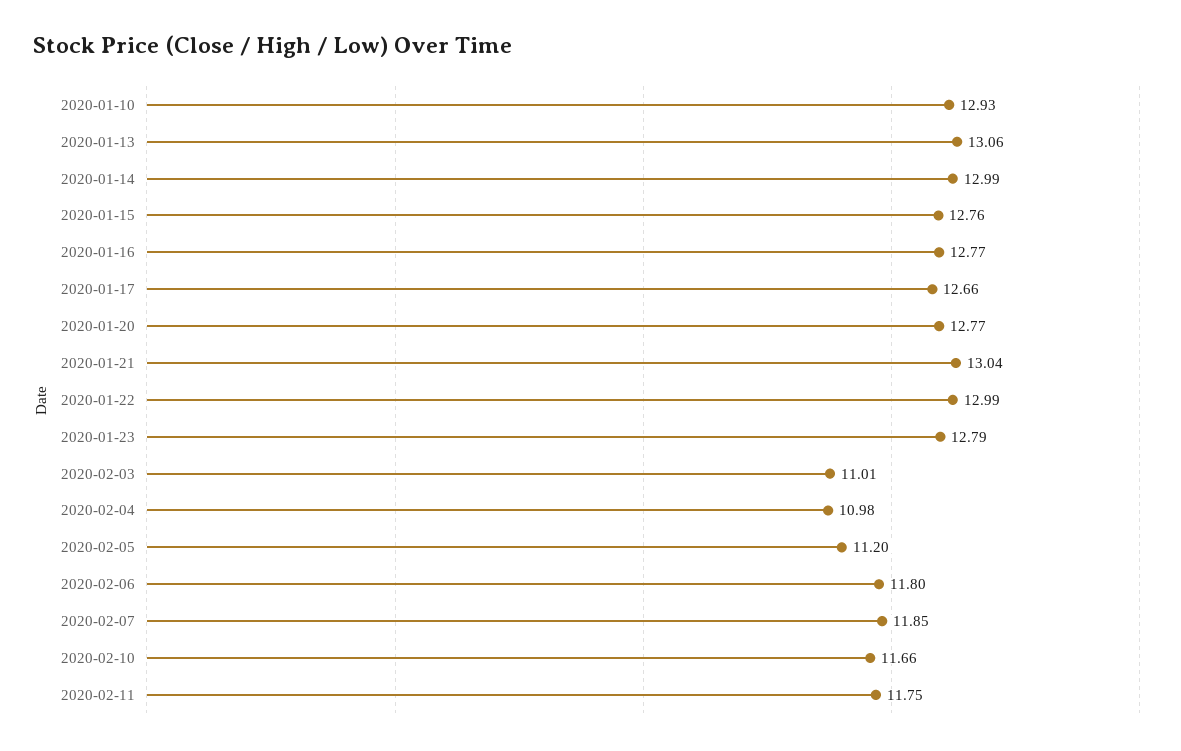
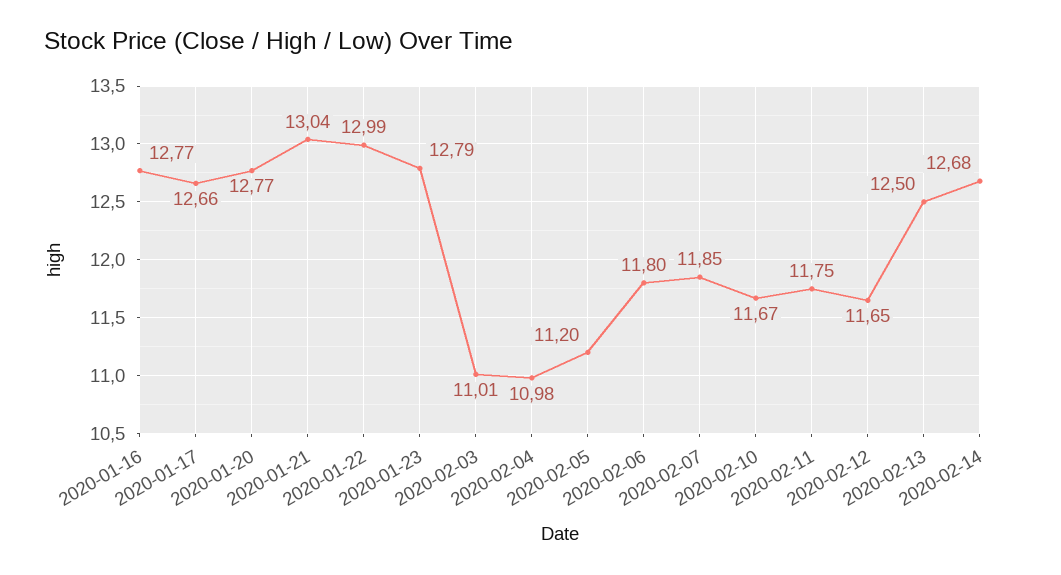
2020-01-10: 12.93 -> none
2020-01-13: 13.06 -> none
2020-01-14: 12.99 -> none
2020-01-15: 12.76 -> none
2020-02-10: 11.66 -> 11.67
2020-02-12: none -> 11.65
2020-02-13: none -> 12.5
2020-02-14: none -> 12.68

